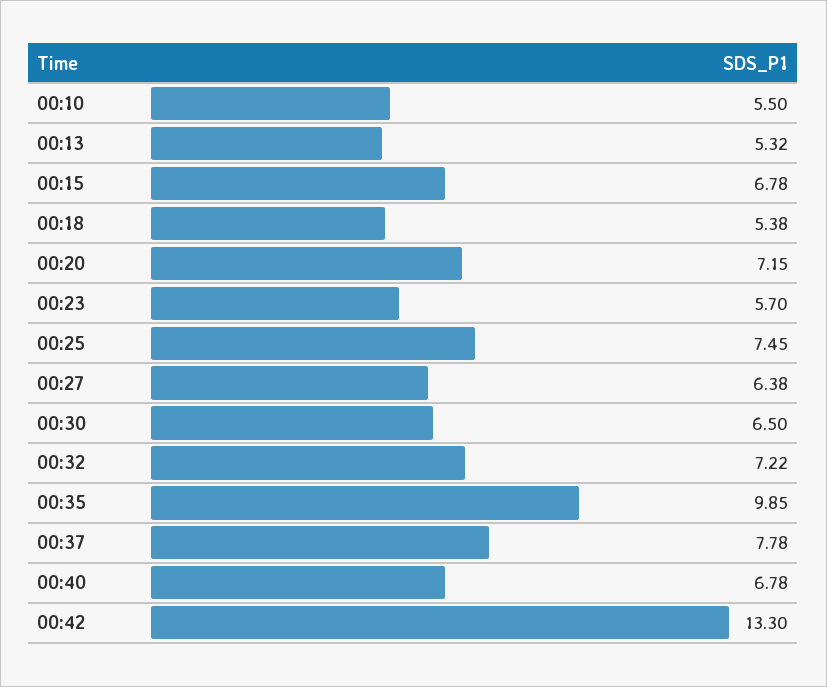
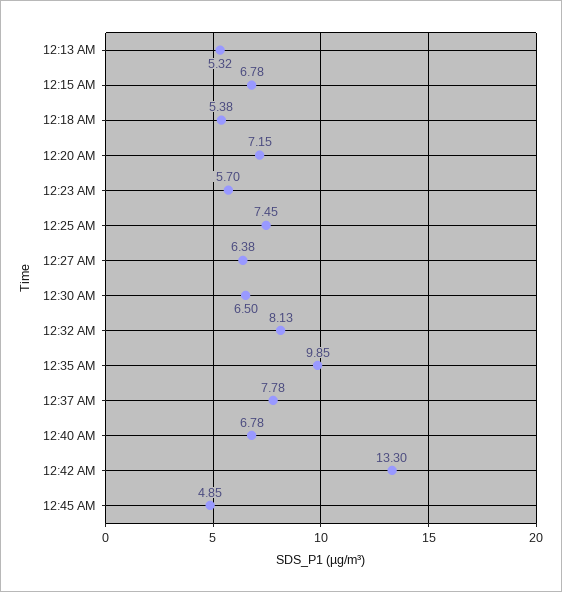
00:10: 5.5 -> none
00:32: 7.22 -> 8.13
12:45 AM: none -> 4.85

